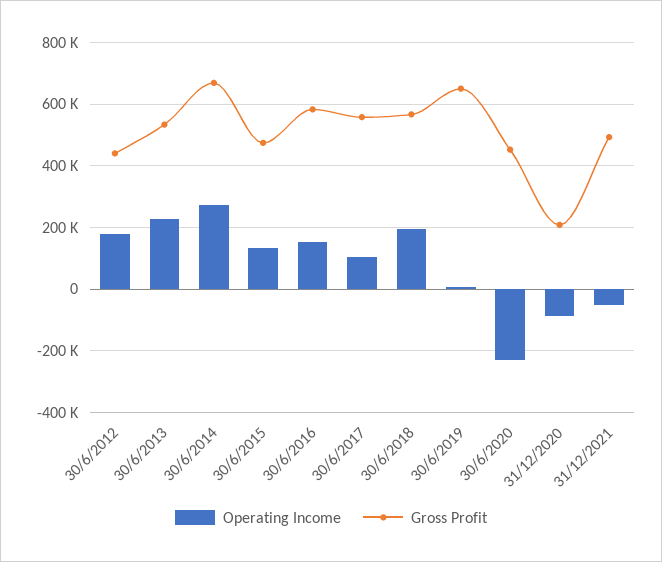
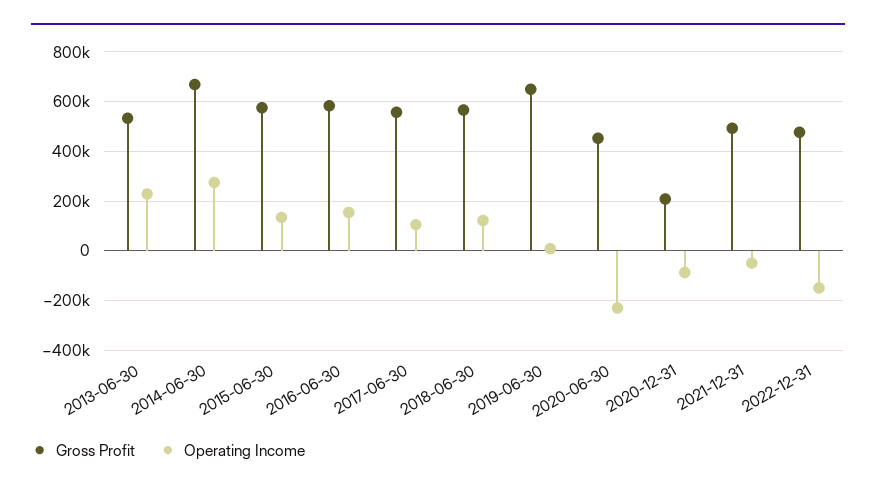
Operating Income, 30/6/2012: 180000 -> none
Gross Profit, 30/6/2012: 440000 -> none
Gross Profit, 30/6/2015: 480000 -> 575000
Operating Income, 30/6/2018: 200000 -> 125000
Gross Profit, 2022-12-31: none -> 475000
Operating Income, 2022-12-31: none -> -150000

